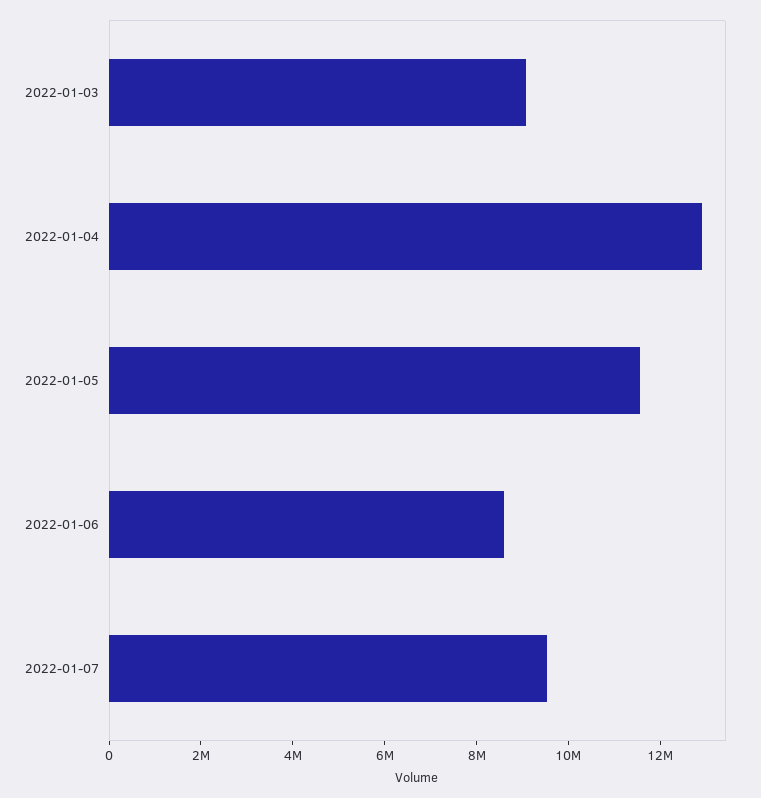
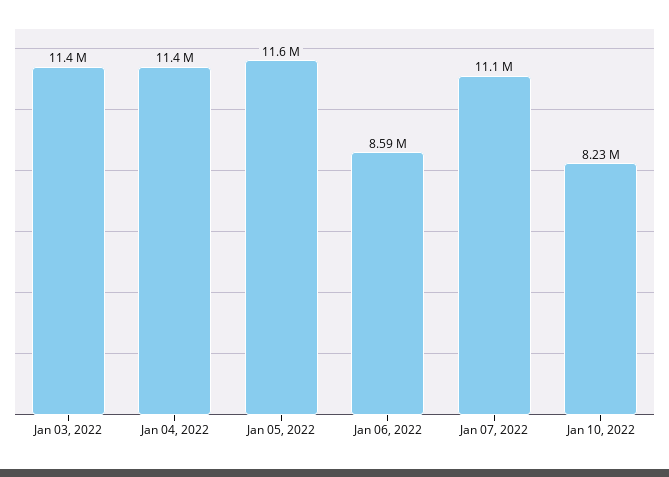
2022-01-03: 9000000 -> 11400000
2022-01-04: 13000000 -> 11400000
2022-01-07: 9500000 -> 11100000
Jan 10, 2022: none -> 8230000

